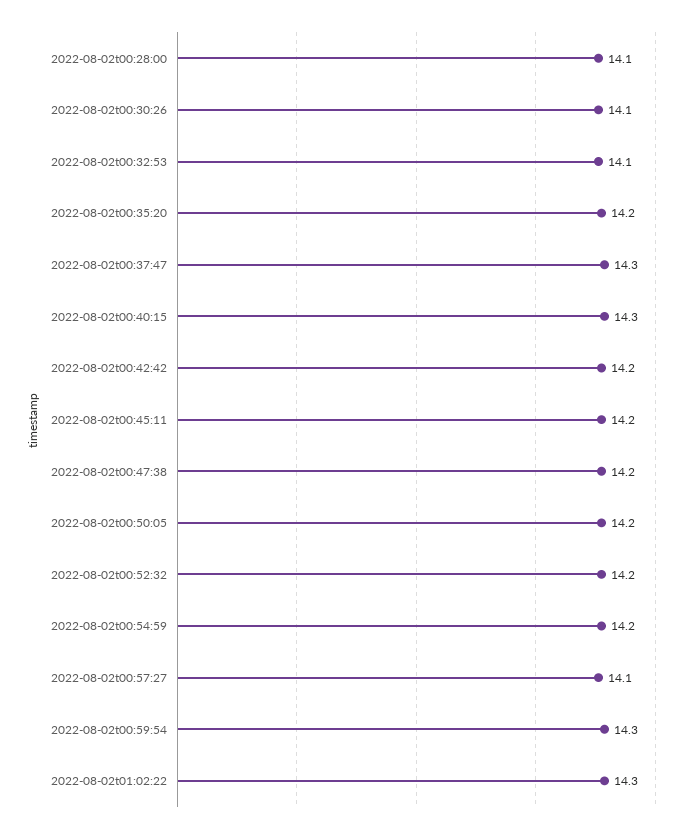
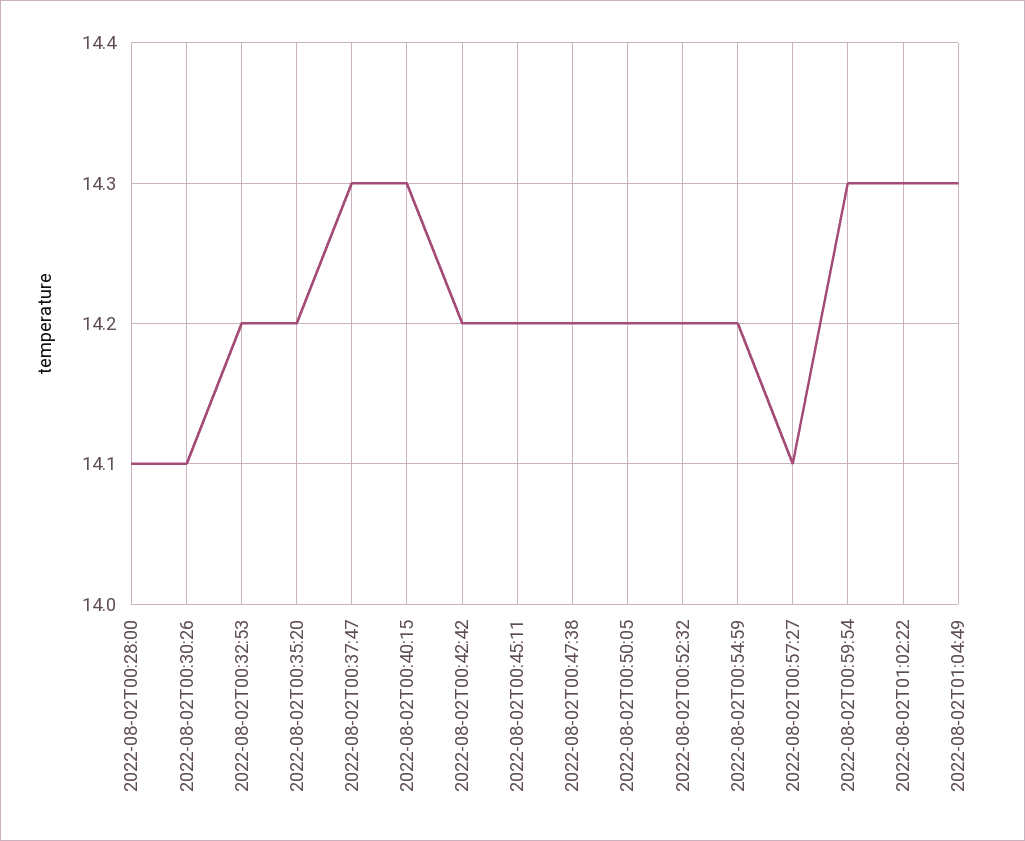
2022-08-02t00:32:53: 14.1 -> 14.2
2022-08-02T01:04:49: none -> 14.3

